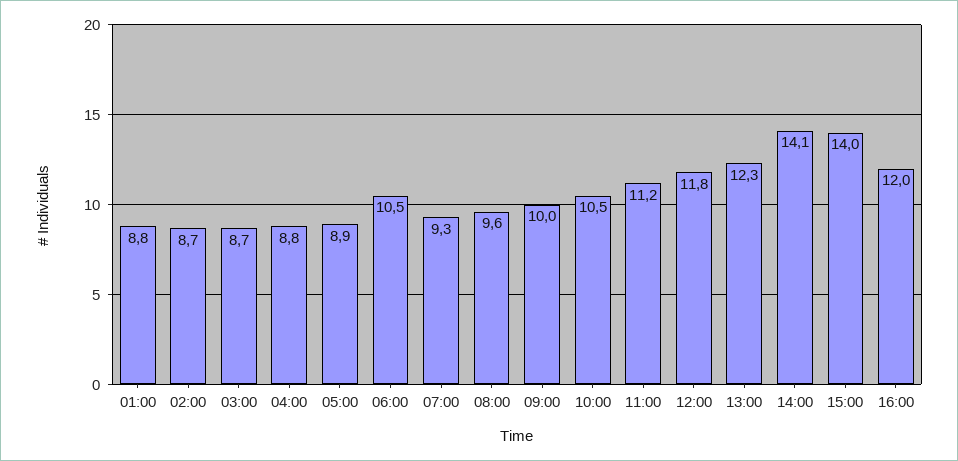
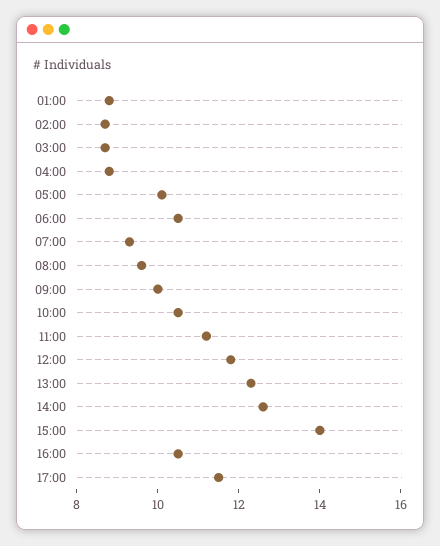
05:00: 8.9 -> 10
14:00: 14.1 -> 12.5
16:00: 12 -> 10.5
17:00: none -> 11.5

